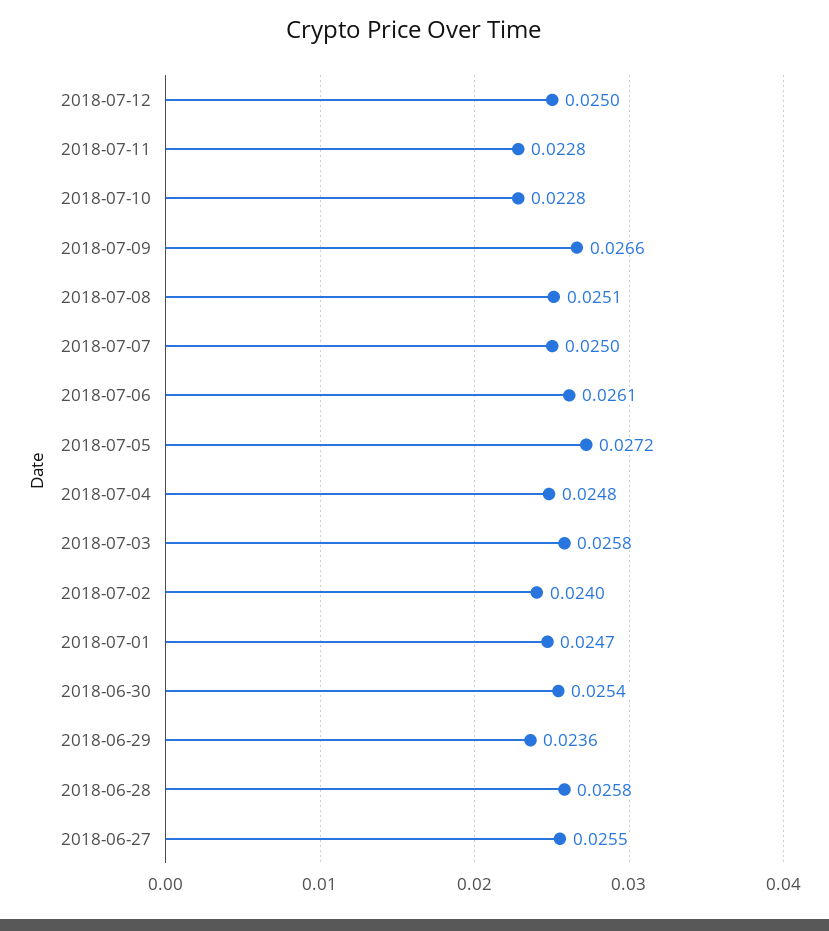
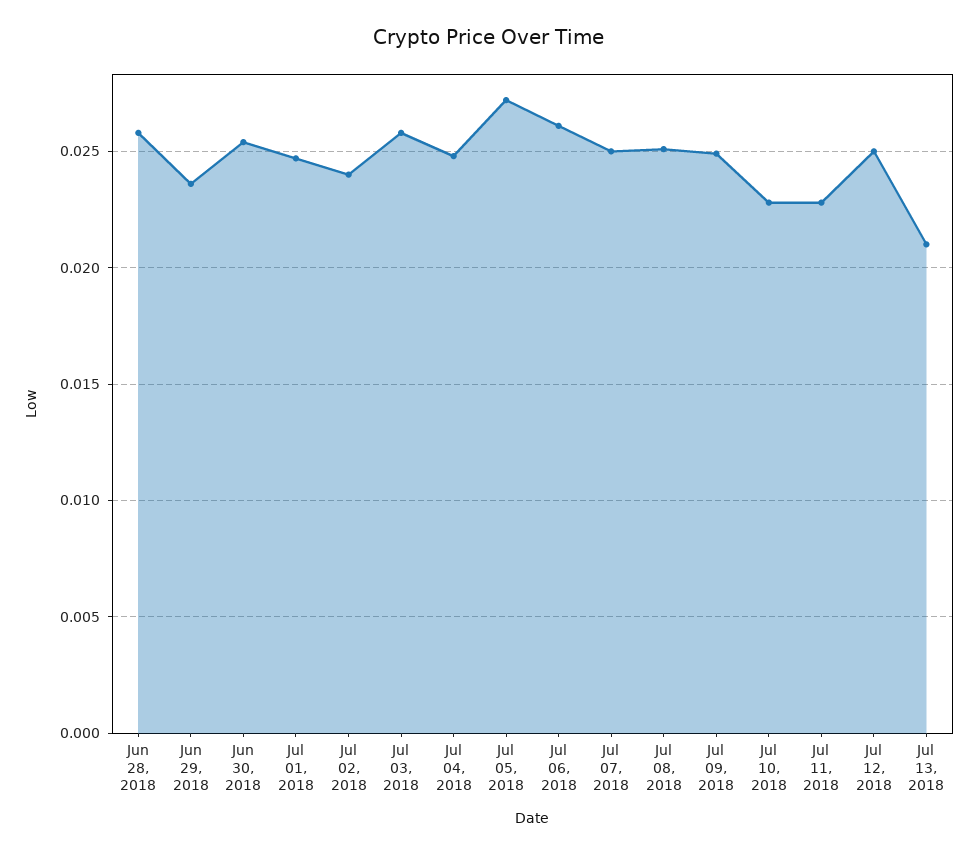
2018-07-09: 0.0266 -> 0.025
2018-06-27: 0.0255 -> none
Jul 13, 2018: none -> 0.021

